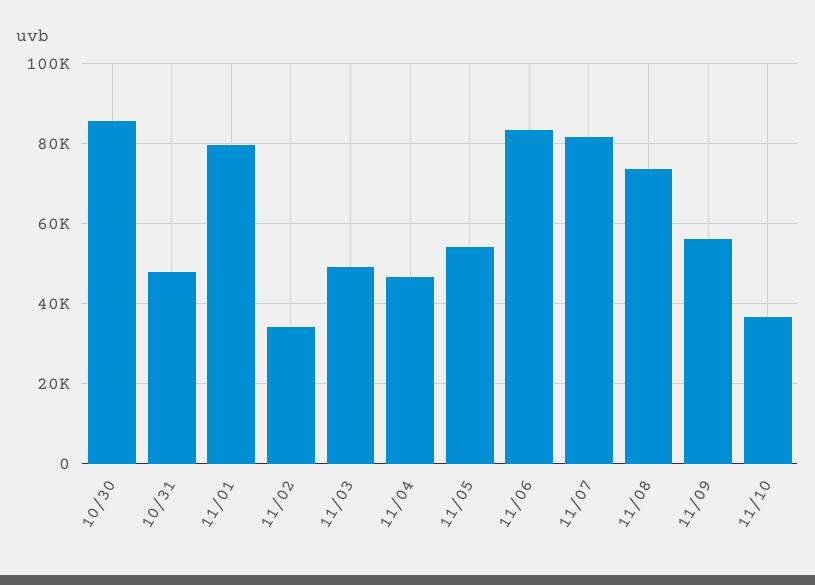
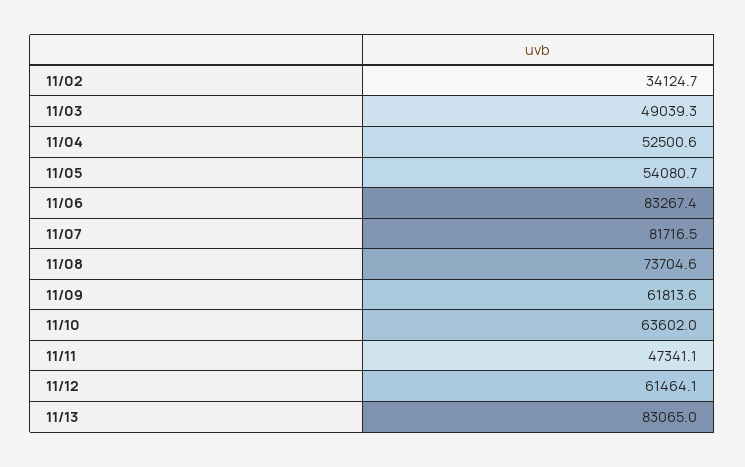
10/30: 86000 -> none
10/31: 48000 -> none
11/01: 80000 -> none
11/04: 46000 -> 52500.6
11/09: 56000 -> 61813.6
11/10: 36000 -> 63602
11/11: none -> 47341.1
11/12: none -> 61464.1
11/13: none -> 83065

